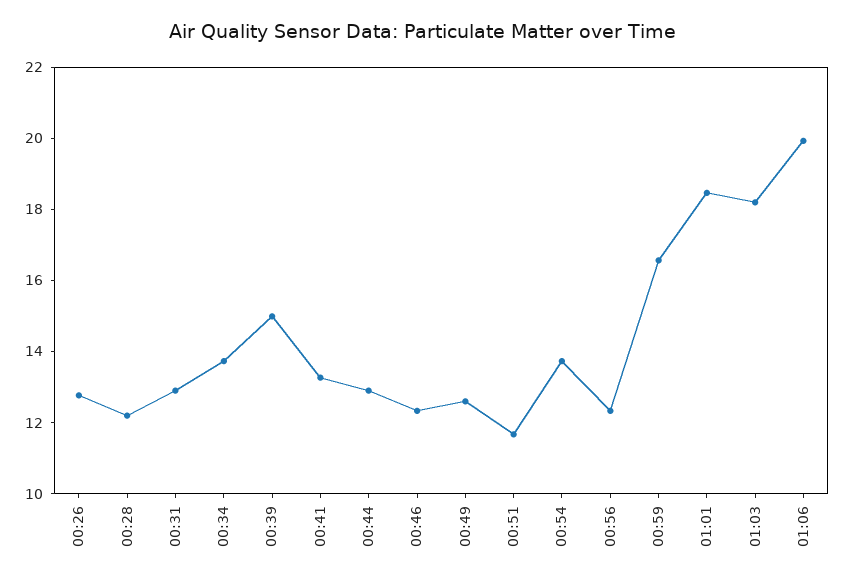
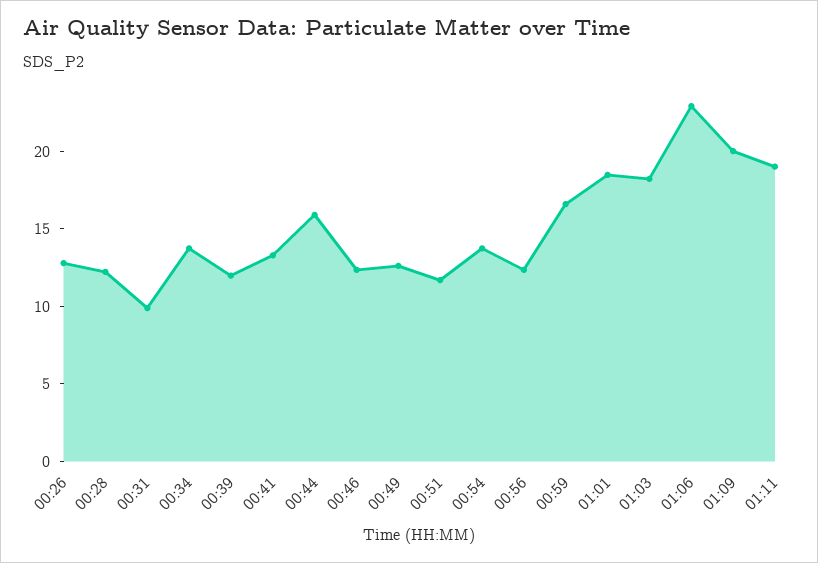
00:31: 13 -> 10
00:39: 15 -> 12
00:44: 13 -> 16
01:06: 20 -> 23
01:09: none -> 20
01:11: none -> 19

